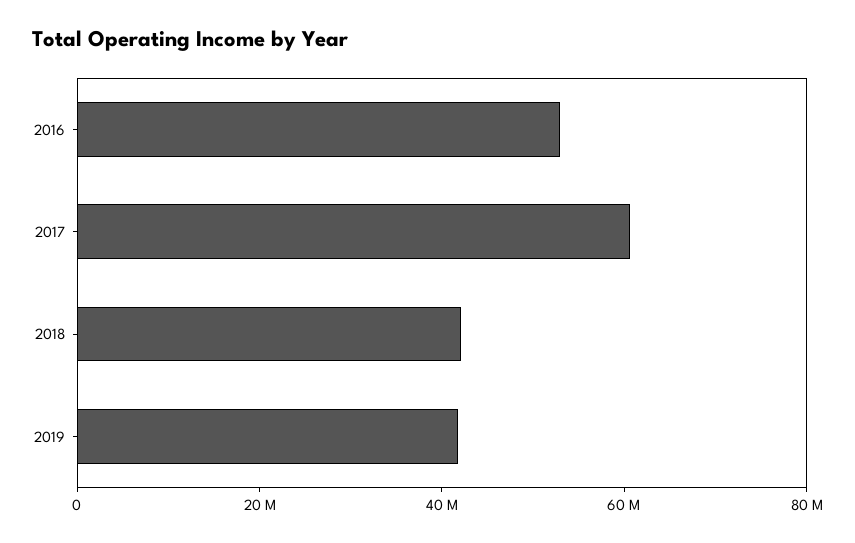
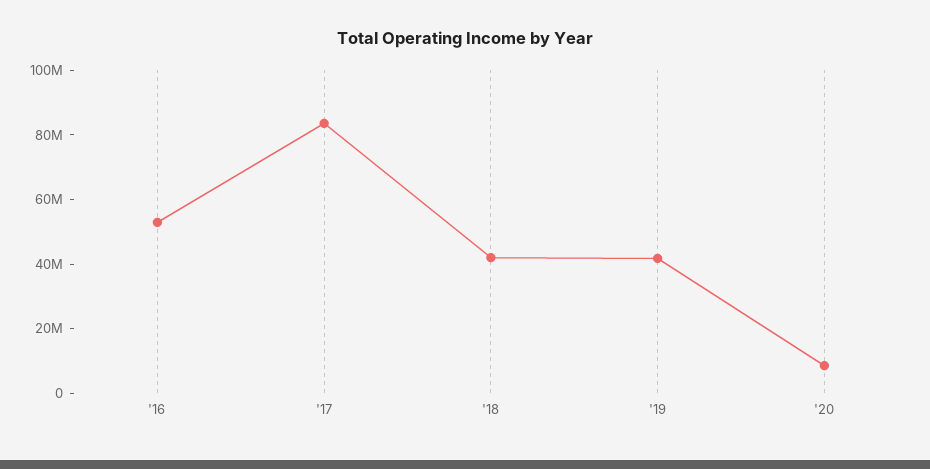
2017: 60000000 -> 85000000
'20: none -> 10000000

